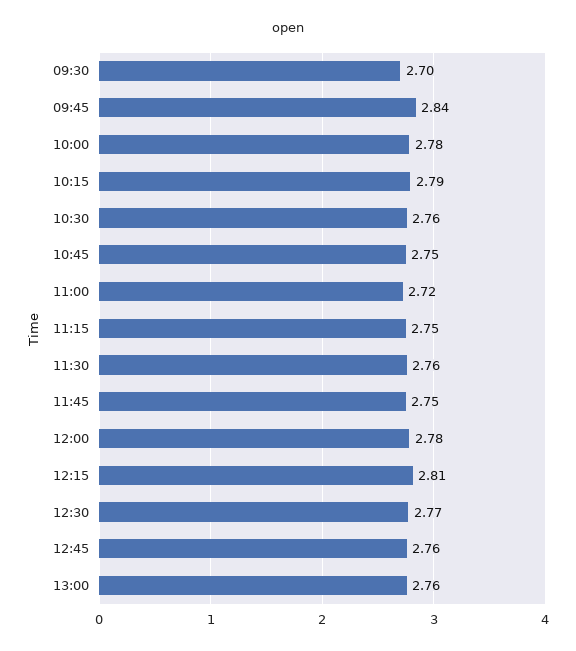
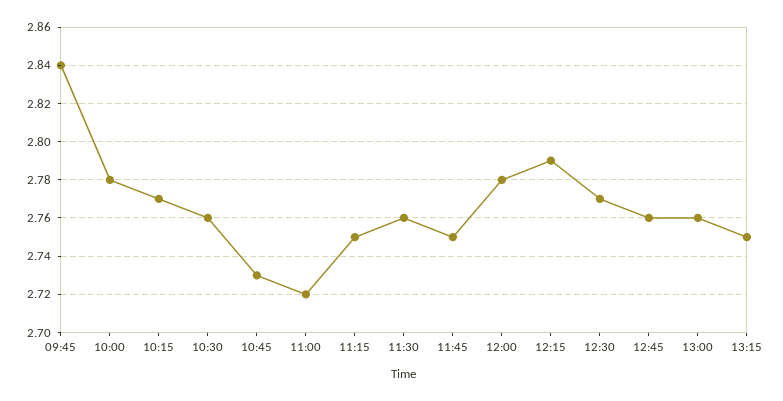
09:30: 2.7 -> none
10:15: 2.79 -> 2.77
10:45: 2.75 -> 2.73
12:15: 2.81 -> 2.79
13:15: none -> 2.75

